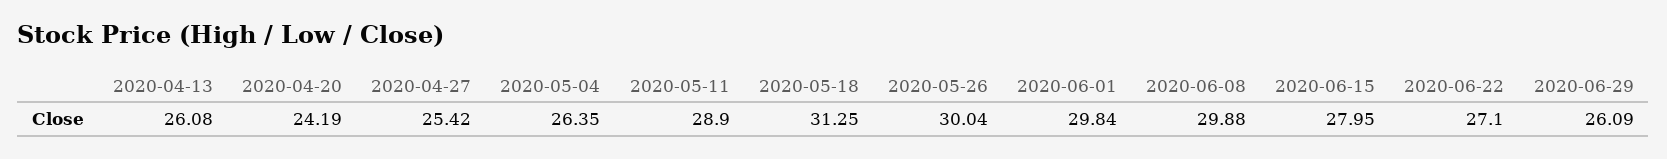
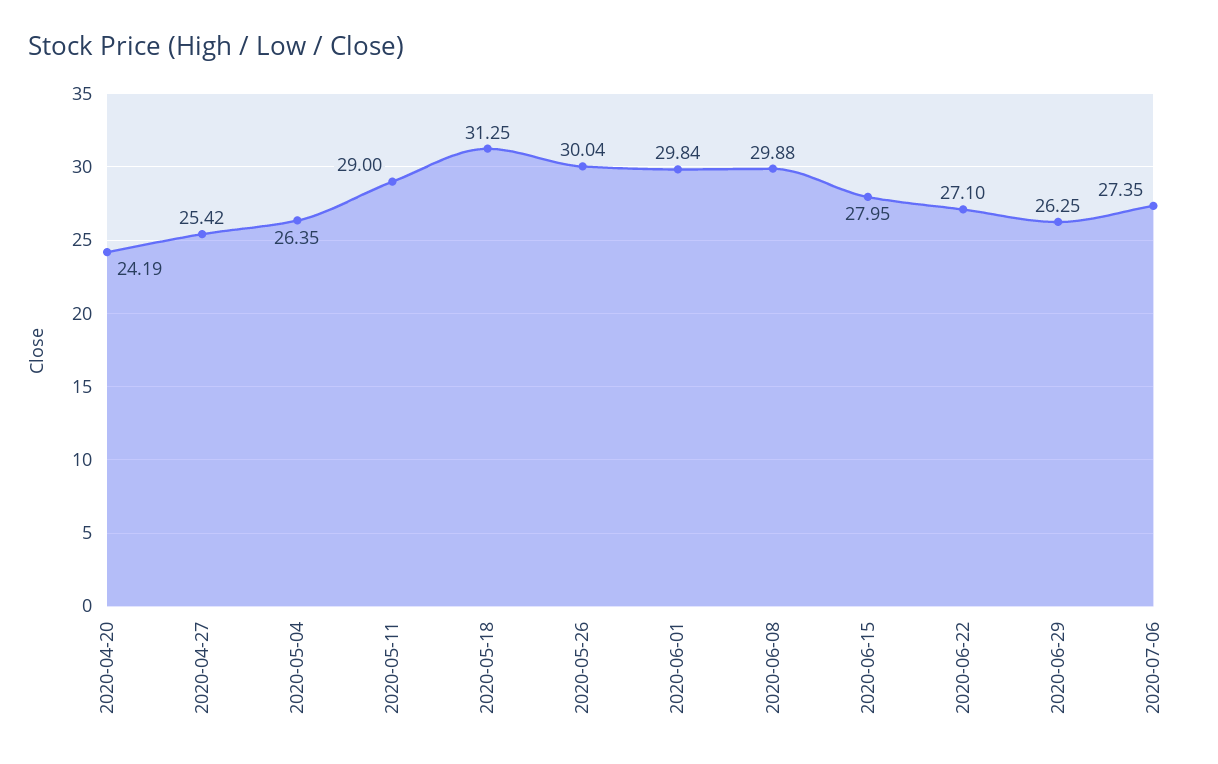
2020-04-13: 26.08 -> none
2020-05-11: 28.9 -> 29
2020-06-29: 26.09 -> 26.25
2020-07-06: none -> 27.35

